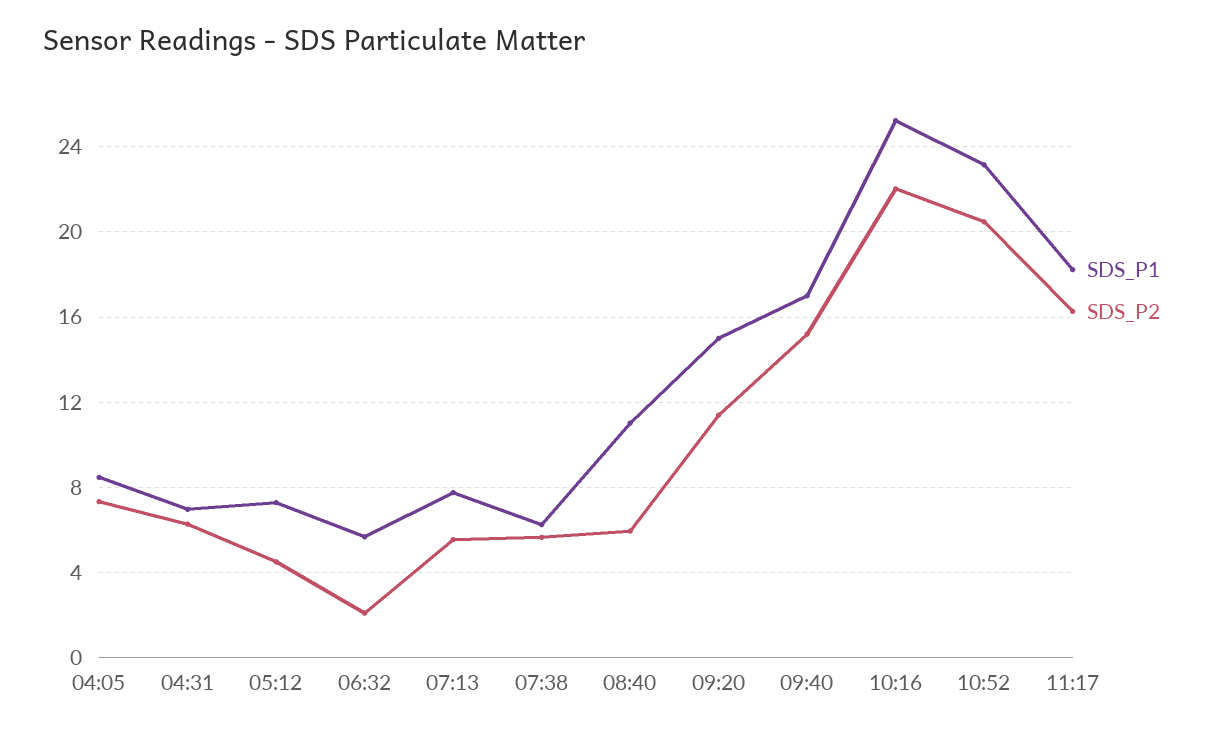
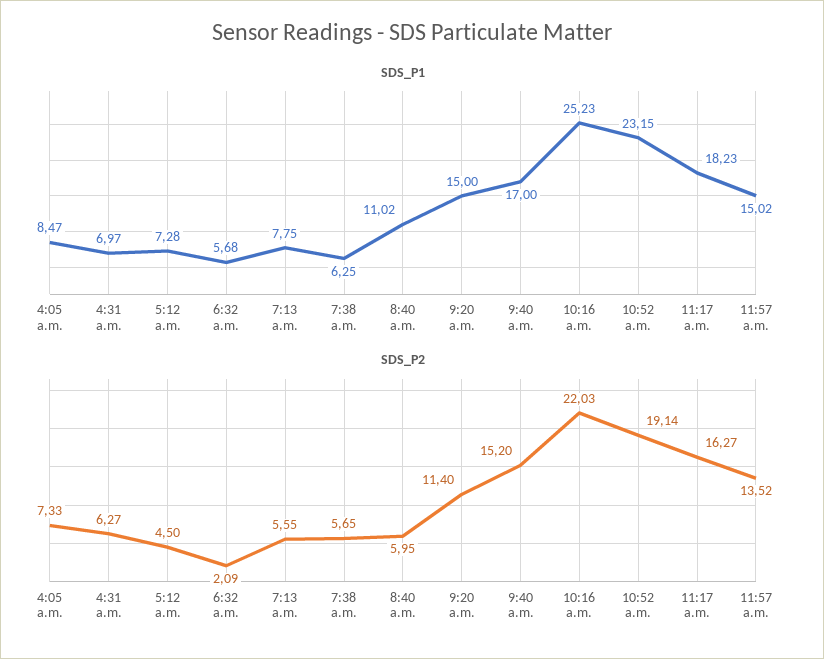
SDS_P2, 10:52: 20.5 -> 19.14
SDS_P1, 11:57 a.m.: none -> 15.02
SDS_P2, 11:57 a.m.: none -> 13.52

